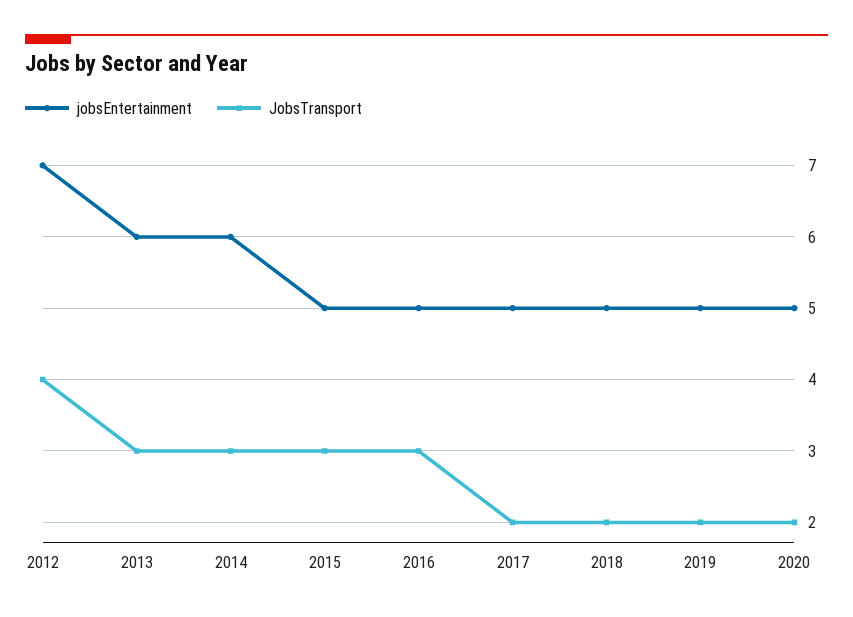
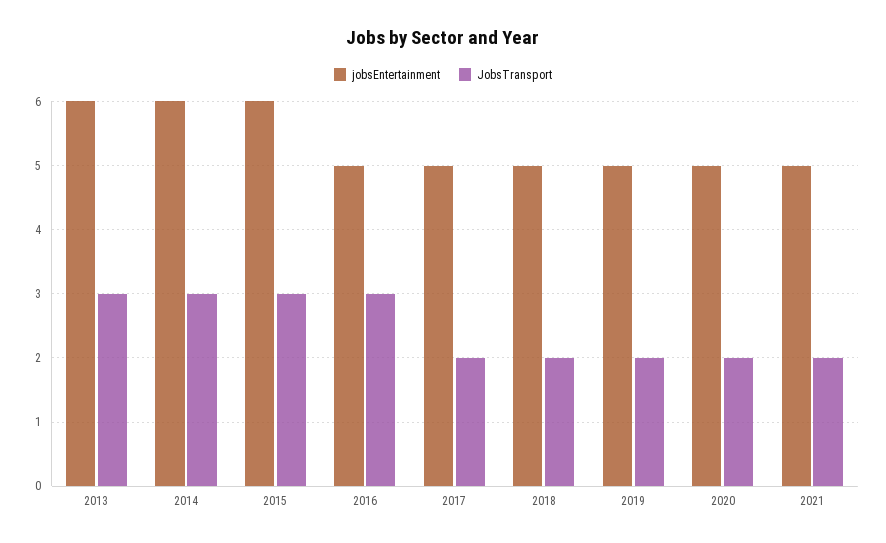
jobsEntertainment, 2012: 7 -> none
JobsTransport, 2012: 4 -> none
jobsEntertainment, 2015: 5 -> 6
jobsEntertainment, 2021: none -> 5
JobsTransport, 2021: none -> 2

